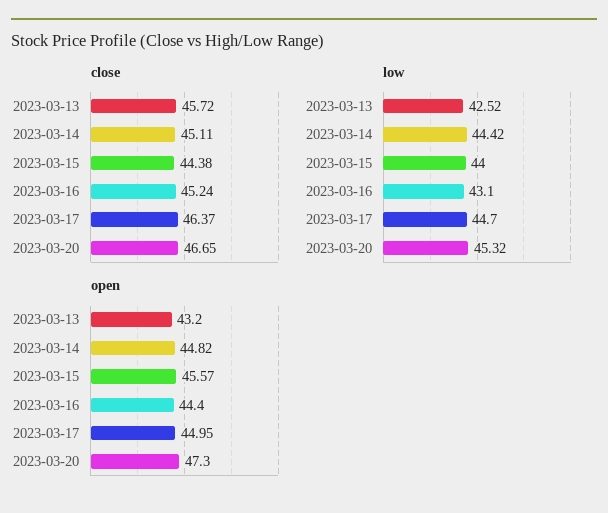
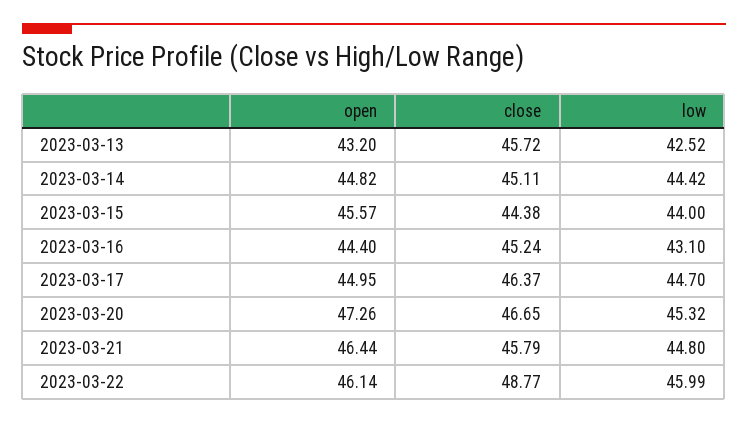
open, 2023-03-20: 47.3 -> 47.26
open, 2023-03-21: none -> 46.44
close, 2023-03-21: none -> 45.79
low, 2023-03-21: none -> 44.8
open, 2023-03-22: none -> 46.14
close, 2023-03-22: none -> 48.77
low, 2023-03-22: none -> 45.99

